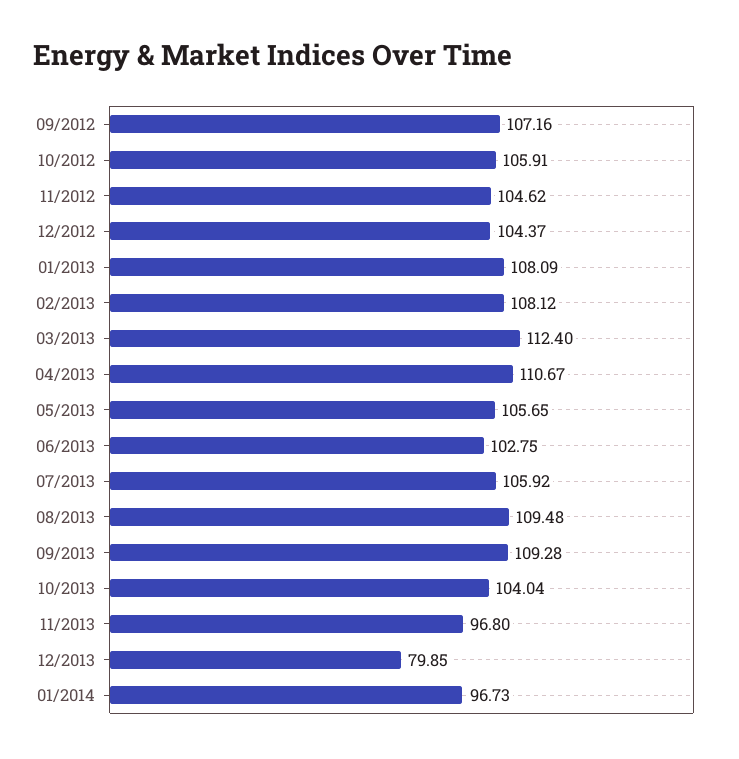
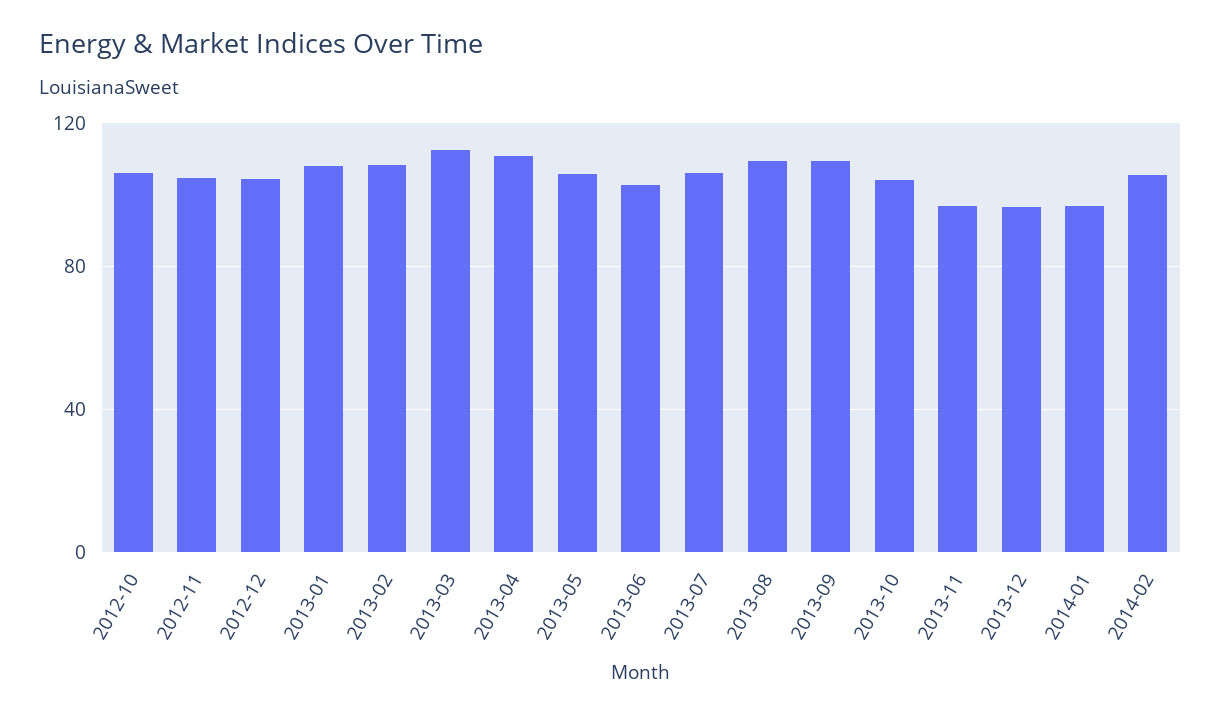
09/2012: 107.16 -> none
12/2013: 79.85 -> 95
2014-02: none -> 105

